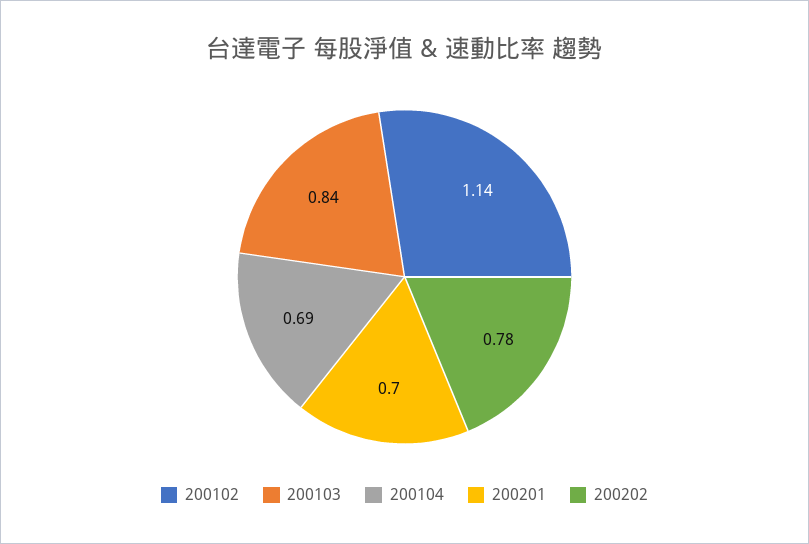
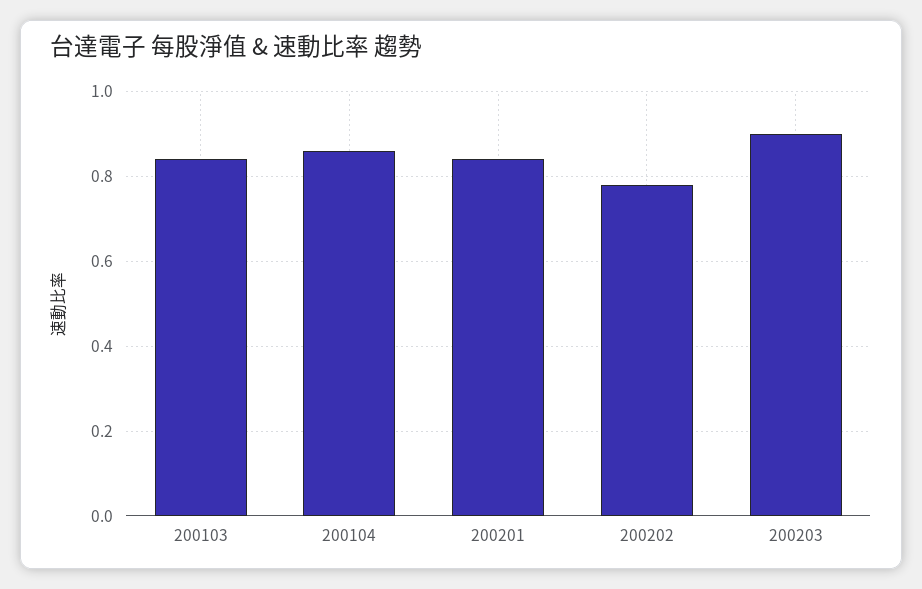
200102: 1.14 -> none
200104: 0.69 -> 0.85
200201: 0.7 -> 0.85
200203: none -> 0.9

